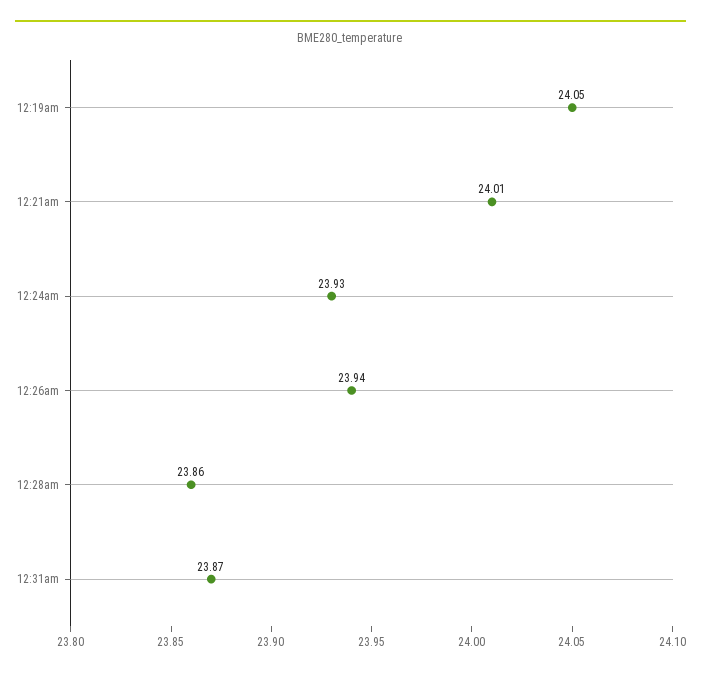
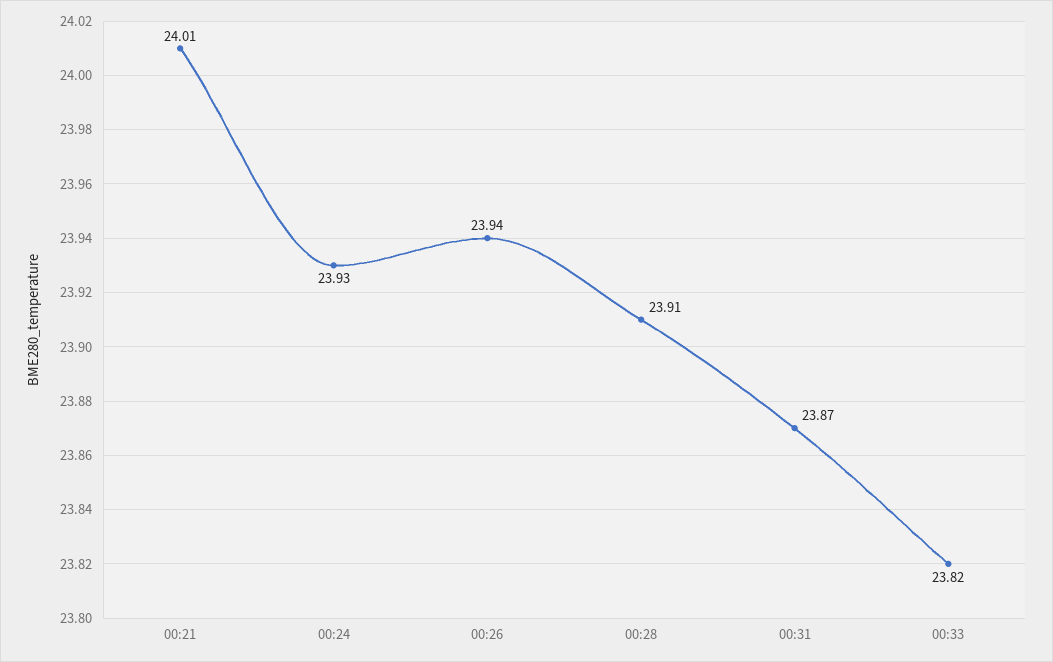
12:19am: 24.05 -> none
12:28am: 23.86 -> 23.91
00:33: none -> 23.82

